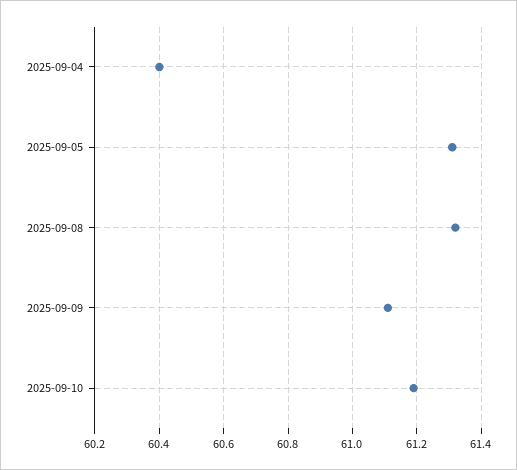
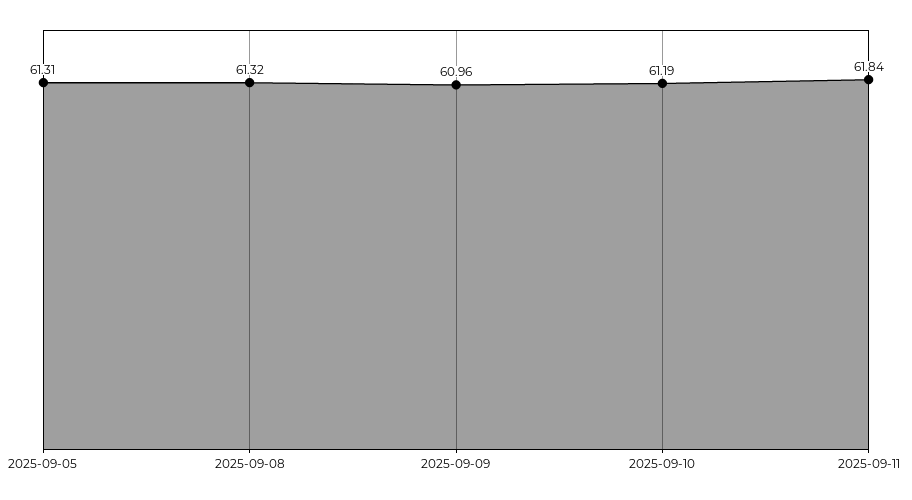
2025-09-04: 60.4 -> none
2025-09-09: 61.1 -> 60.96
2025-09-11: none -> 61.84

